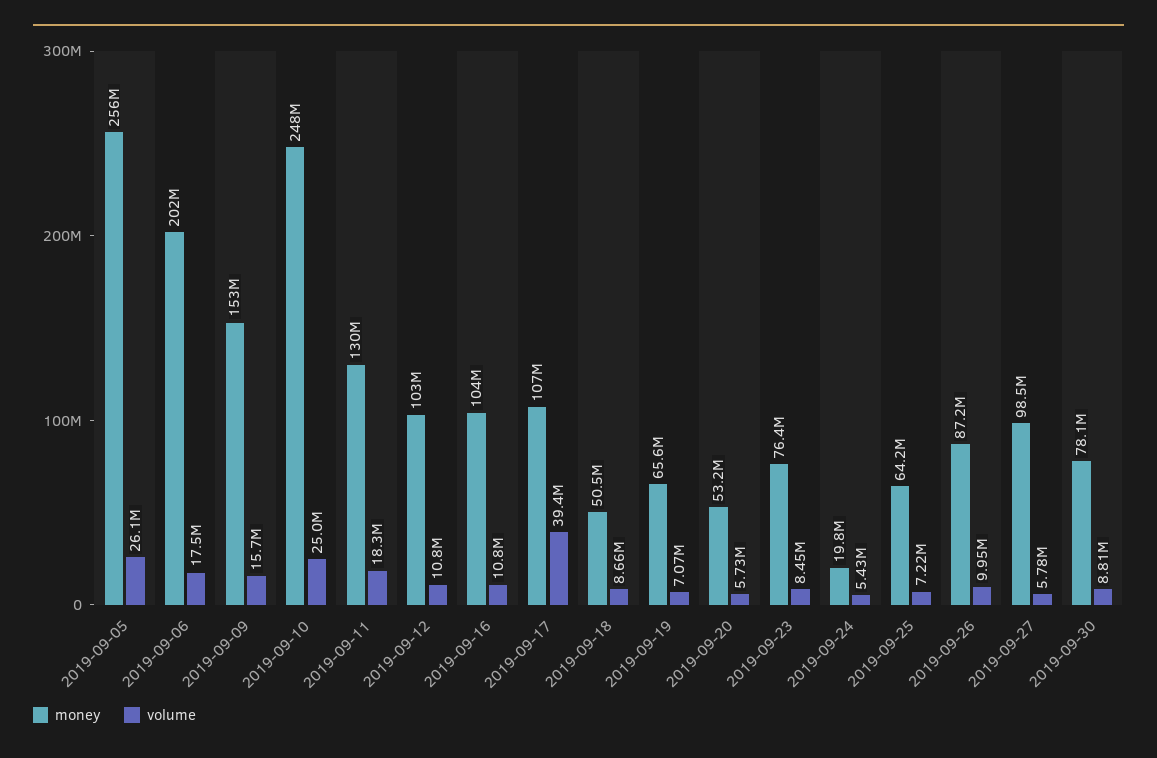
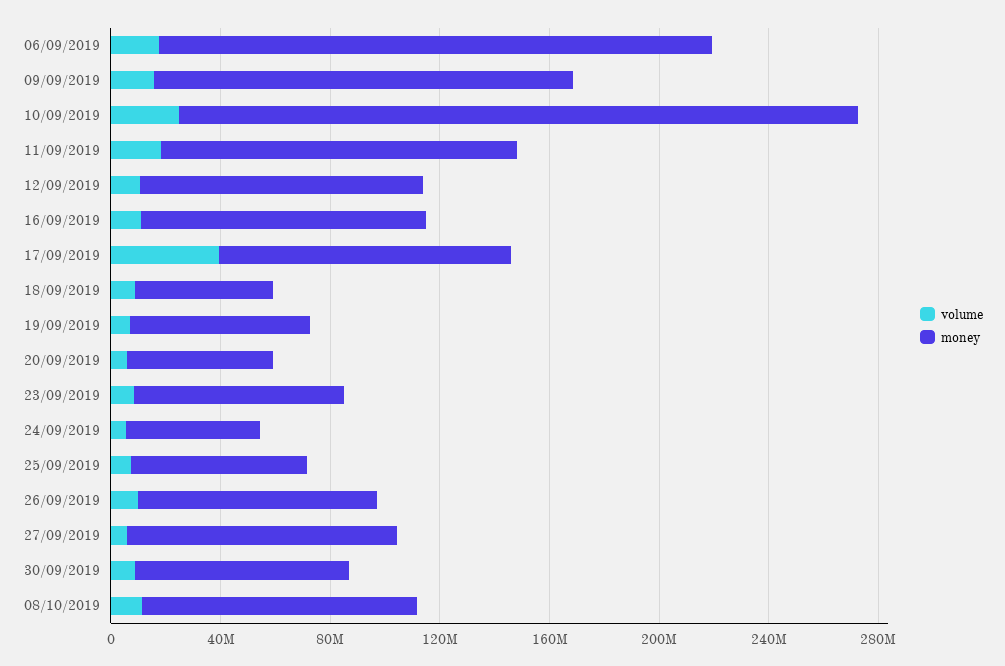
money, 2019-09-05: 256000000 -> none
volume, 2019-09-05: 26100000 -> none
money, 2019-09-24: 19800000 -> 50000000
volume, 08/10/2019: none -> 10000000
money, 08/10/2019: none -> 100000000

